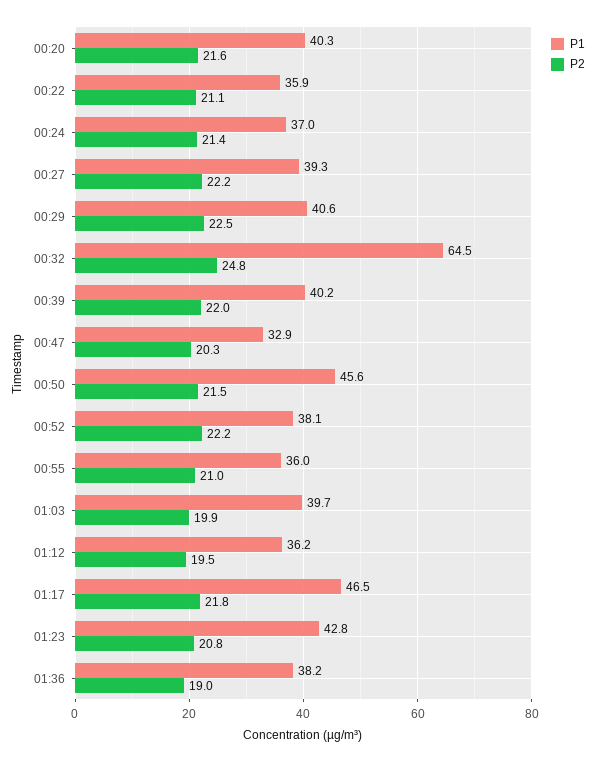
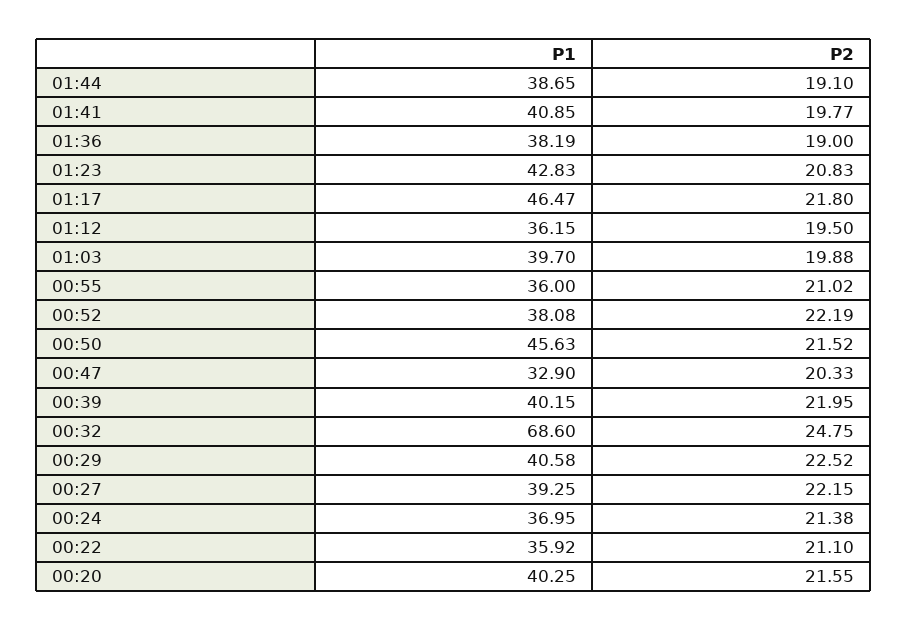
P1, 00:32: 64.5 -> 68.6
P1, 01:44: none -> 38.65
P2, 01:44: none -> 19.1
P1, 01:41: none -> 40.85
P2, 01:41: none -> 19.77

